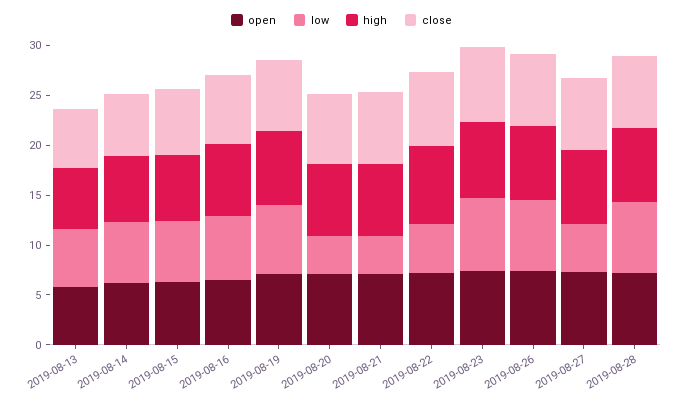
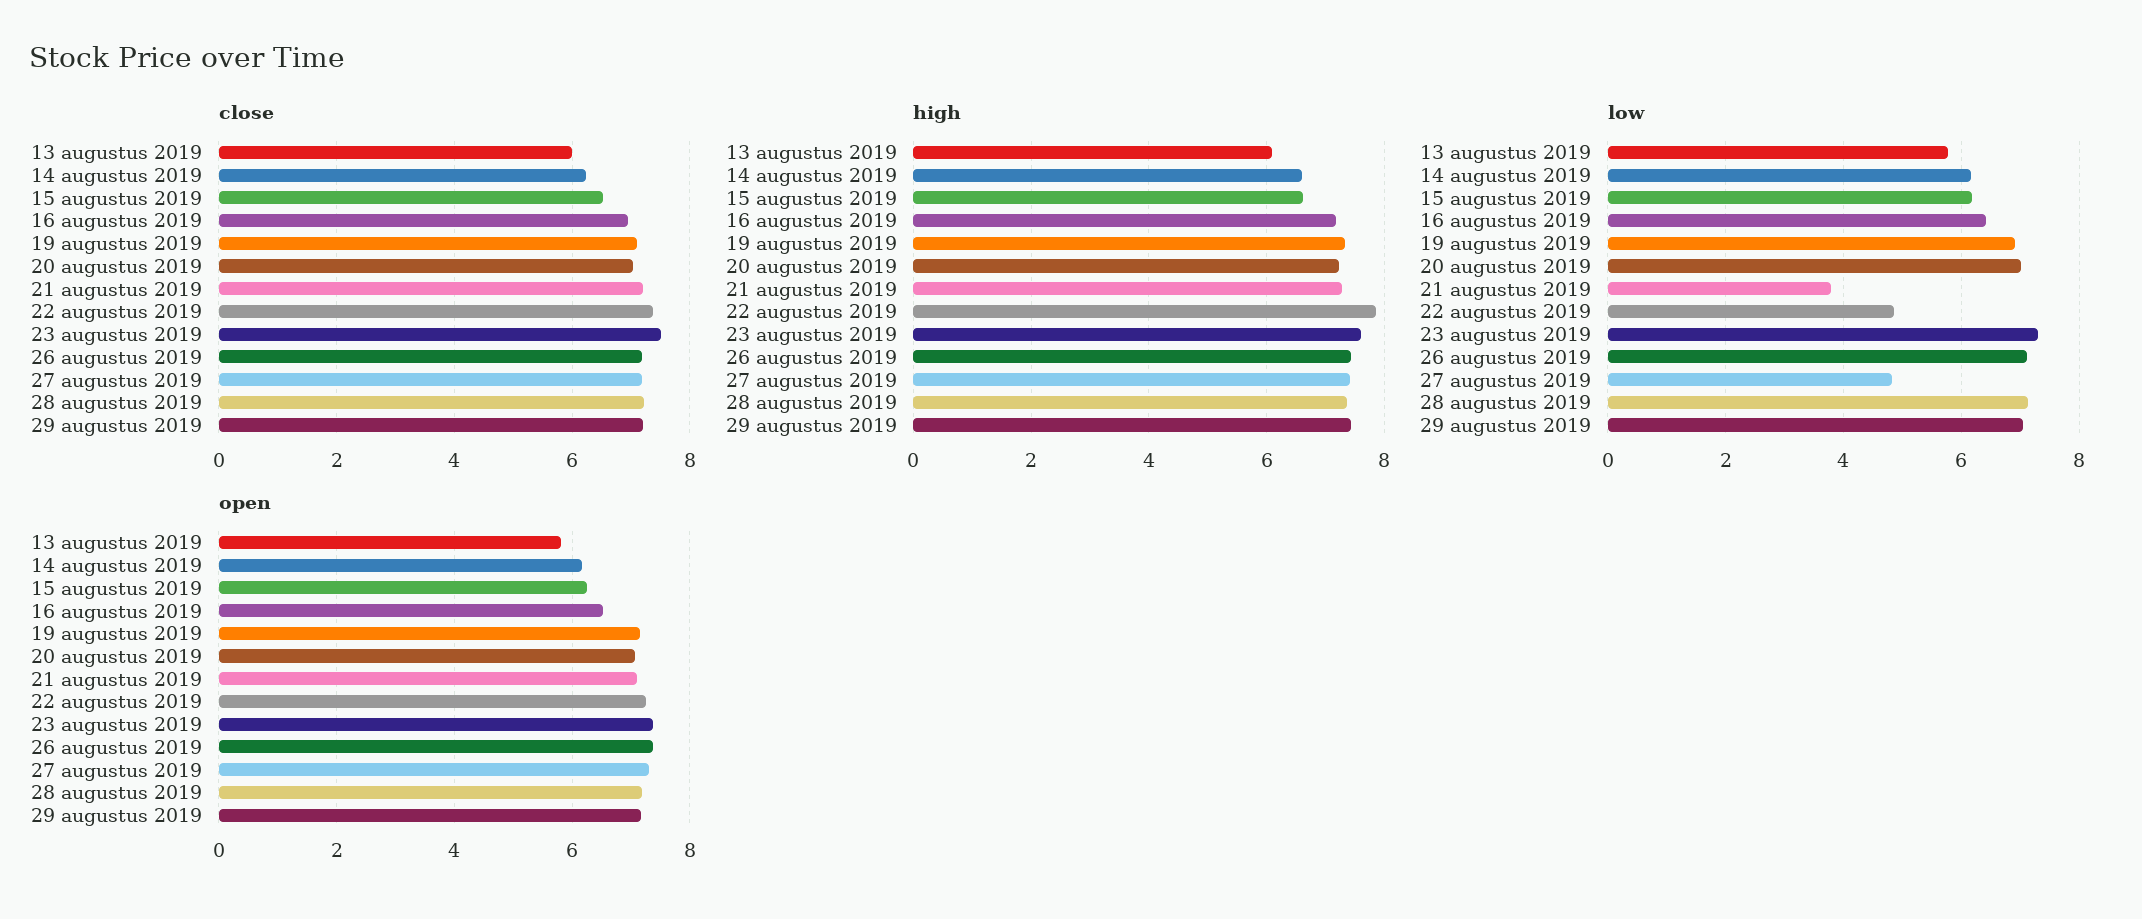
low, 2019-08-20: 4 -> 7
close, 29 augustus 2019: none -> 7.2
high, 29 augustus 2019: none -> 7.4
low, 29 augustus 2019: none -> 7
open, 29 augustus 2019: none -> 7.2

